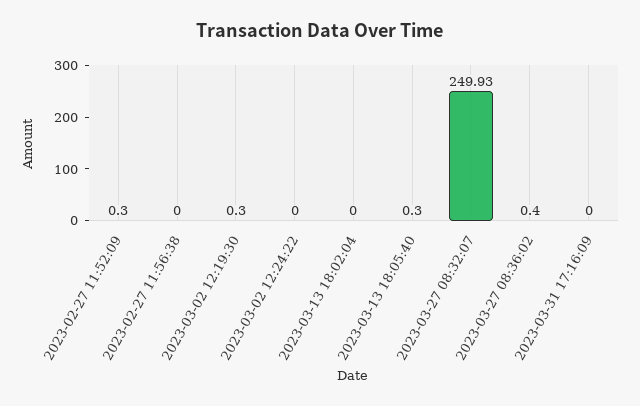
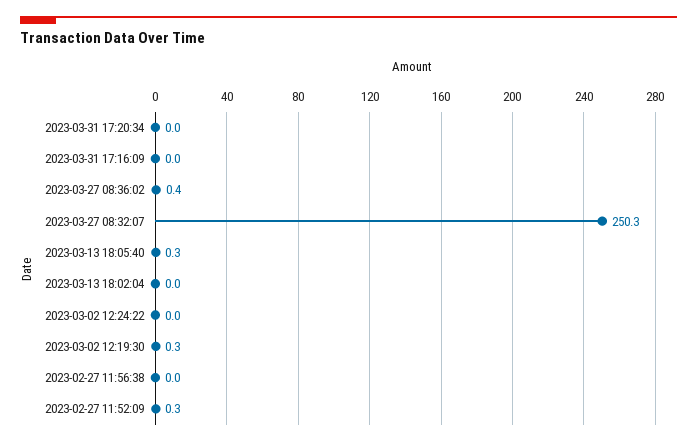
2023-03-27 08:32:07: 249.93 -> 250.3
2023-03-31 17:20:34: none -> 0

